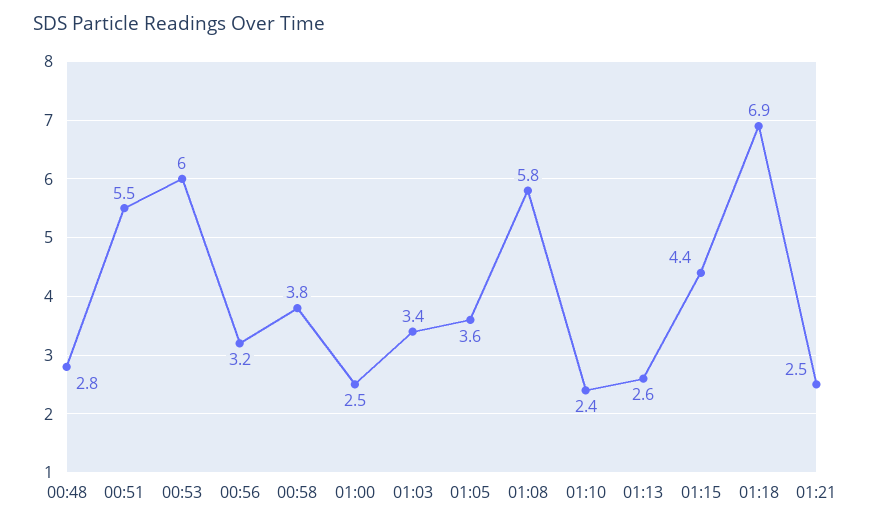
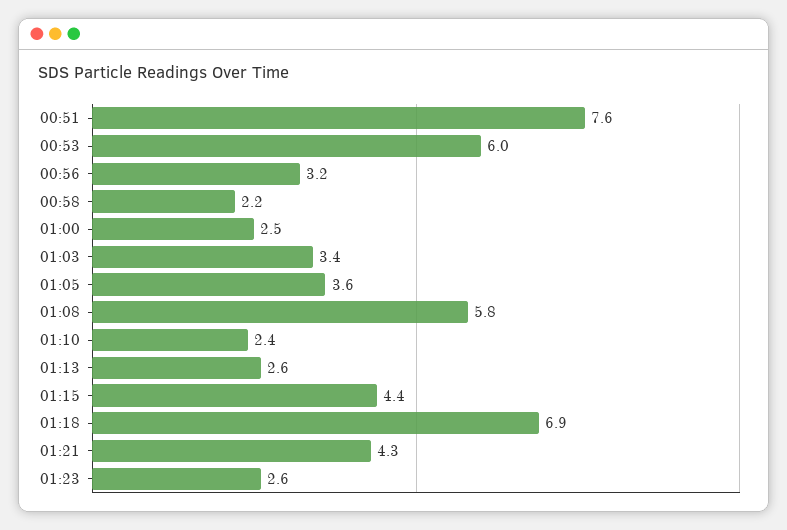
00:48: 2.8 -> none
00:51: 5.5 -> 7.6
00:58: 3.8 -> 2.2
01:21: 2.5 -> 4.3
01:23: none -> 2.6

